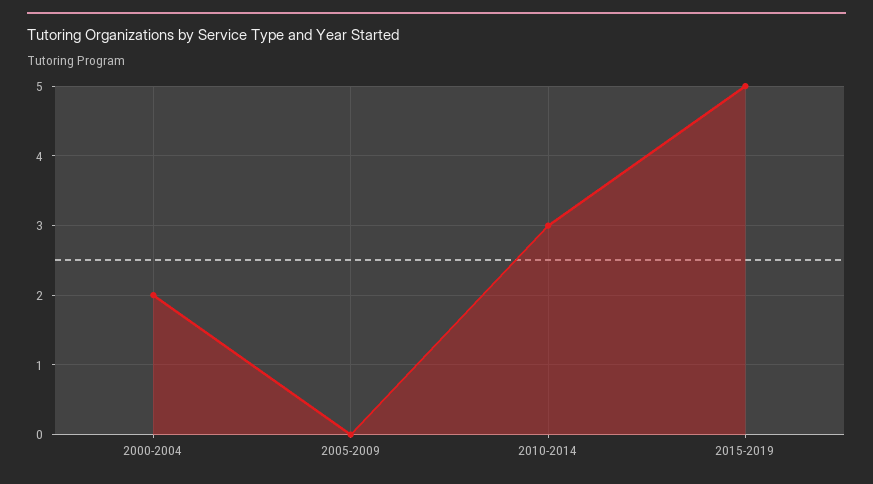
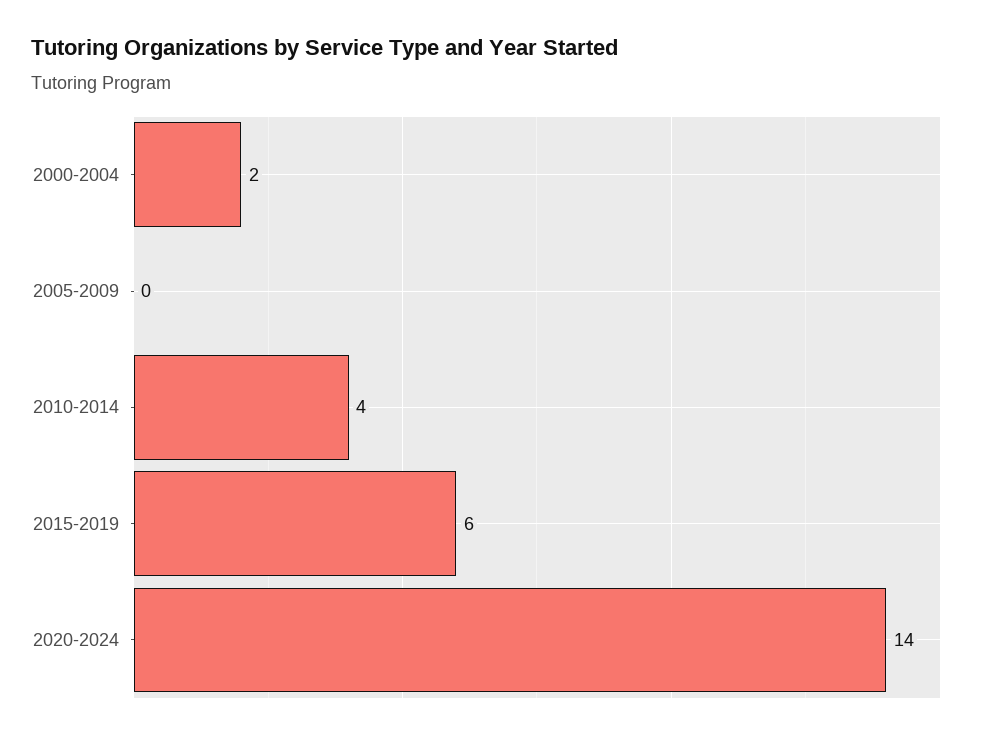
2010-2014: 3 -> 4
2015-2019: 5 -> 6
2020-2024: none -> 14

